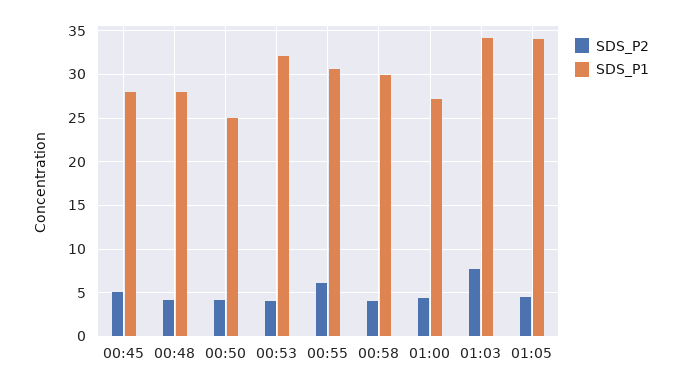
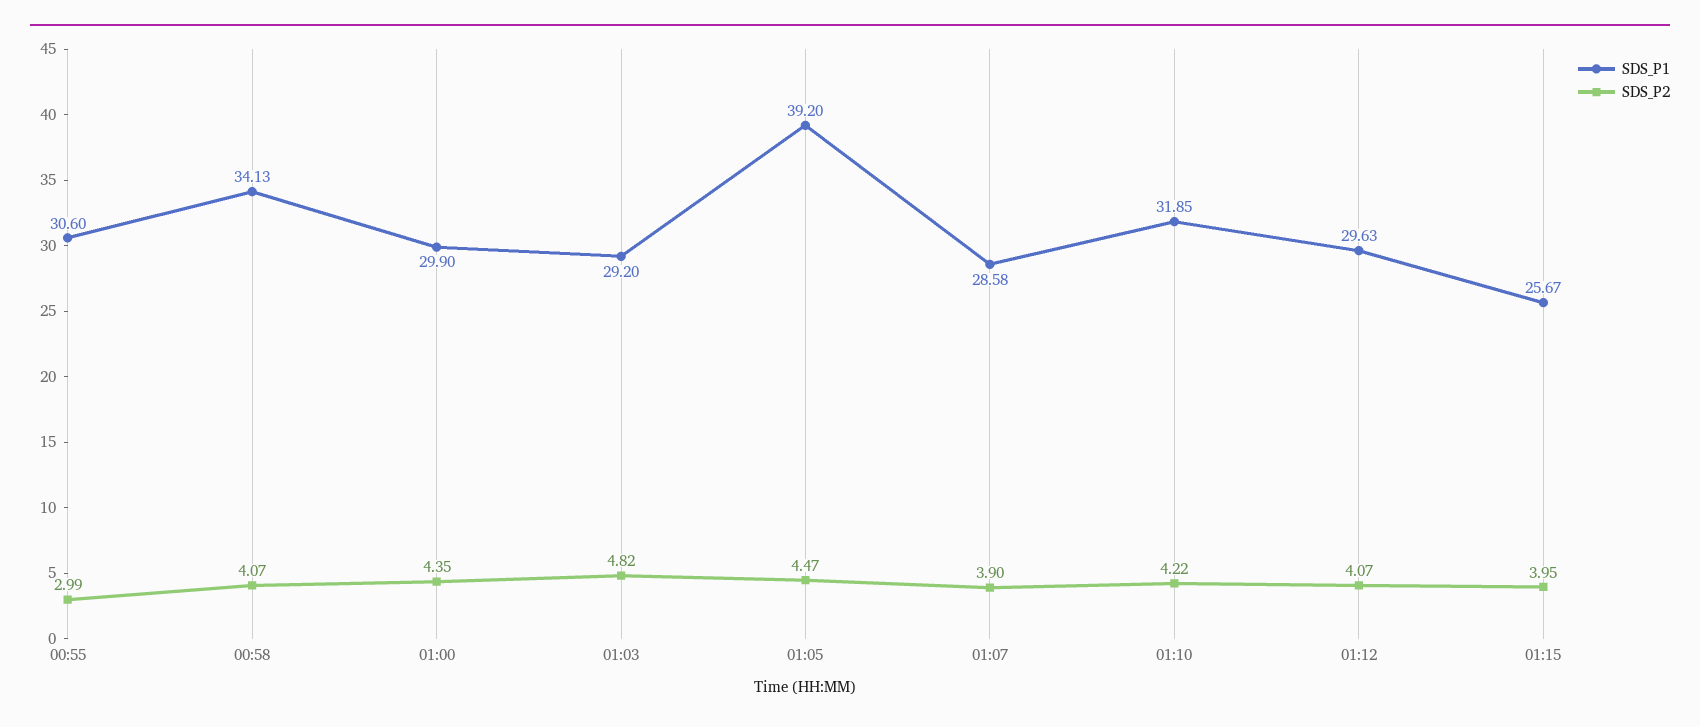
SDS_P2, 00:45: 5 -> none
SDS_P1, 00:45: 28 -> none
SDS_P2, 00:48: 4 -> none
SDS_P1, 00:48: 28 -> none
SDS_P2, 00:50: 4 -> none
SDS_P1, 00:50: 25 -> none
SDS_P2, 00:53: 4 -> none
SDS_P1, 00:53: 32 -> none
SDS_P2, 00:55: 6 -> 2.99
SDS_P1, 00:58: 30 -> 34.13
SDS_P1, 01:00: 27 -> 29.9
SDS_P2, 01:03: 8 -> 4.82
SDS_P1, 01:03: 34 -> 29.2
SDS_P1, 01:05: 34 -> 39.2
SDS_P1, 01:07: none -> 28.58
SDS_P2, 01:07: none -> 3.9
SDS_P1, 01:10: none -> 31.85
SDS_P2, 01:10: none -> 4.22
SDS_P1, 01:12: none -> 29.63
SDS_P2, 01:12: none -> 4.07
SDS_P1, 01:15: none -> 25.67
SDS_P2, 01:15: none -> 3.95

